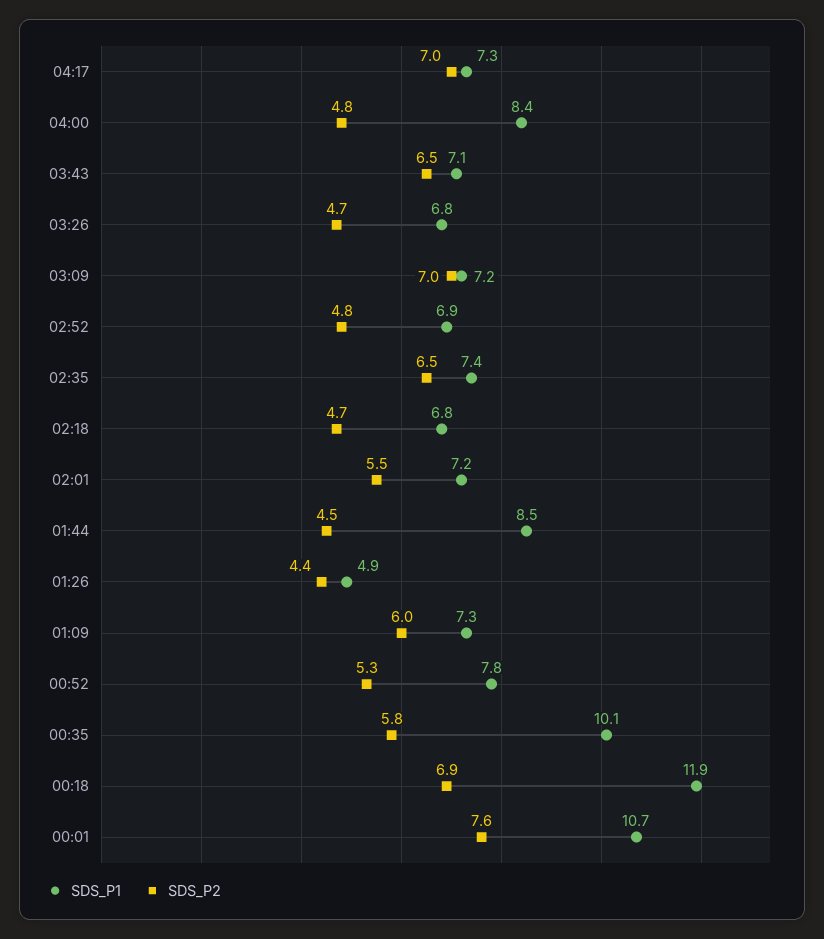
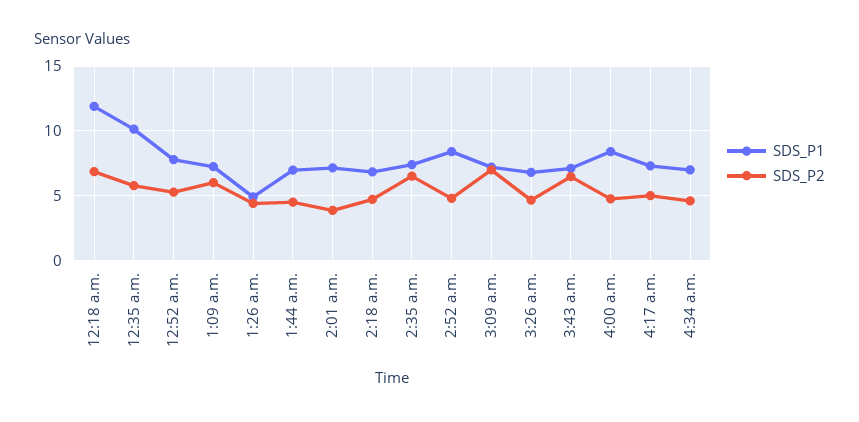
SDS_P2, 04:17: 7 -> 5
SDS_P1, 02:52: 6.9 -> 8.5
SDS_P2, 02:01: 5.5 -> 4
SDS_P1, 01:44: 8.5 -> 7
SDS_P1, 00:01: 10.7 -> none
SDS_P2, 00:01: 7.6 -> none
SDS_P1, 4:34 a.m.: none -> 7
SDS_P2, 4:34 a.m.: none -> 4.5

